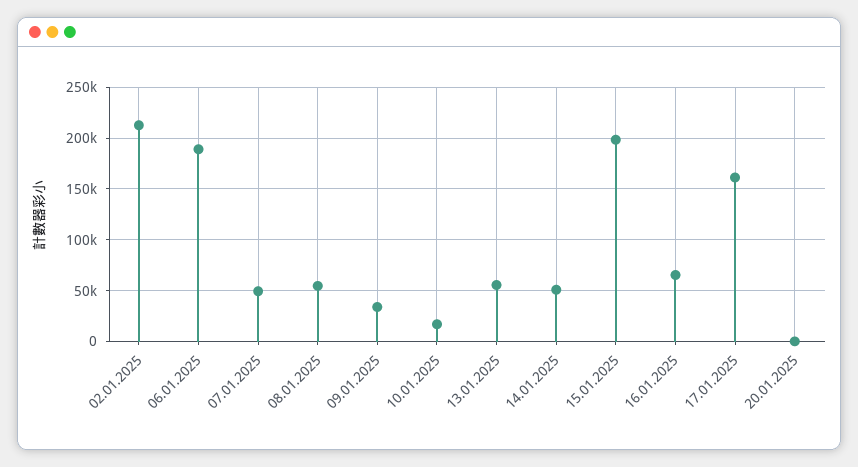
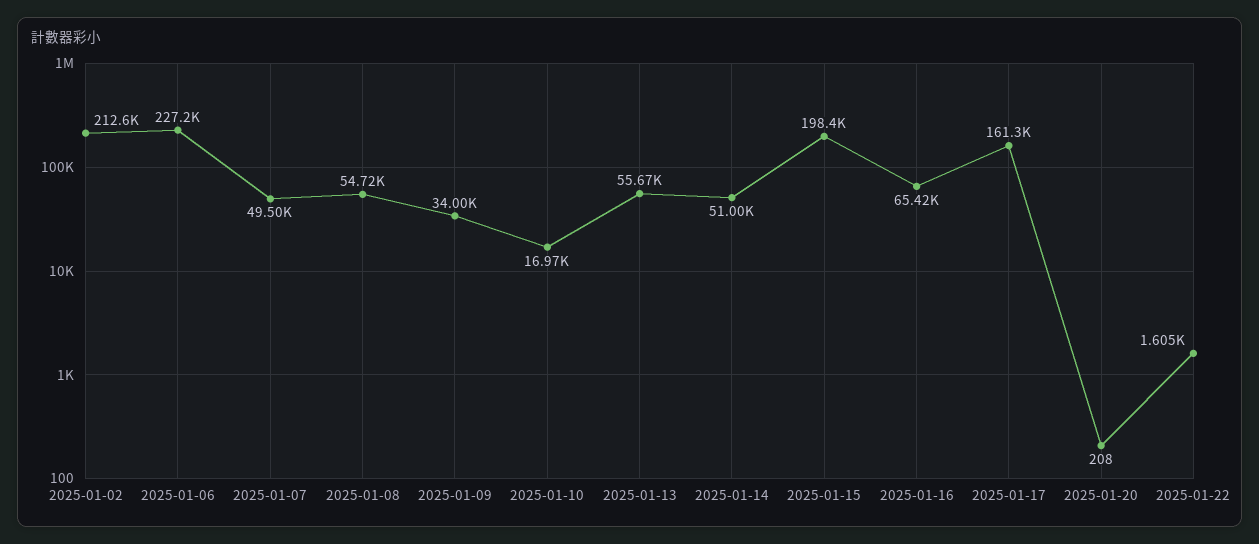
06.01.2025: 190000 -> 227200
2025-01-22: none -> 1605

